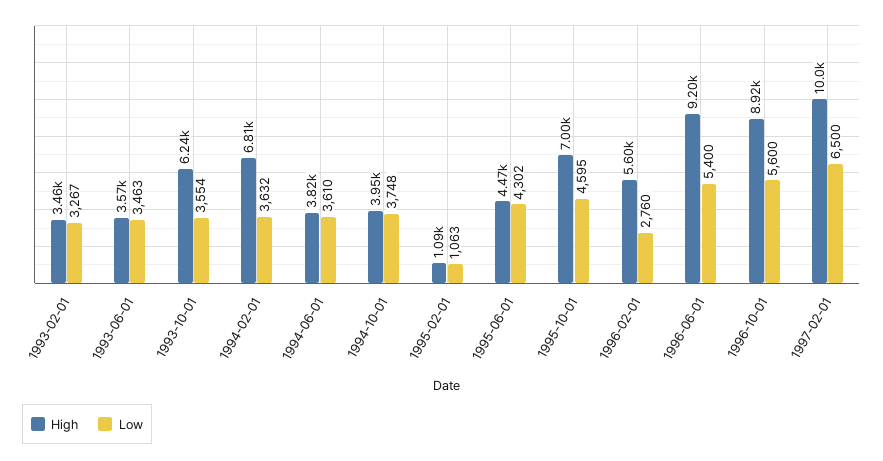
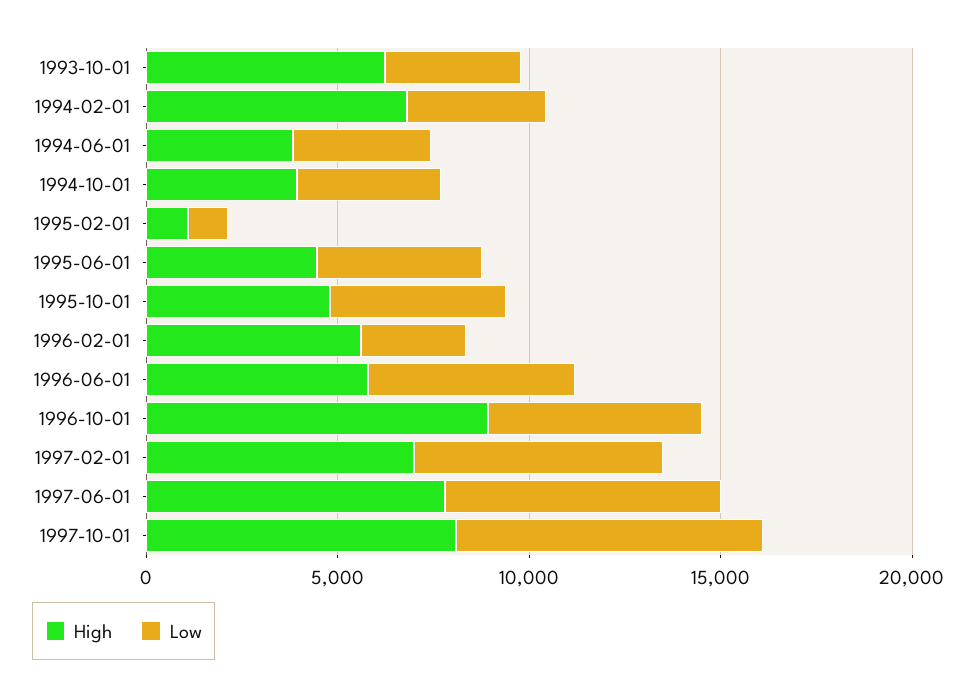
High, 1993-02-01: 3460 -> none
Low, 1993-02-01: 3267 -> none
High, 1993-06-01: 3570 -> none
Low, 1993-06-01: 3463 -> none
High, 1995-10-01: 7000 -> 5000
High, 1996-06-01: 9200 -> 6000
High, 1997-02-01: 10000 -> 7000
High, 1997-06-01: none -> 8000
Low, 1997-06-01: none -> 7000
High, 1997-10-01: none -> 8000
Low, 1997-10-01: none -> 8000

